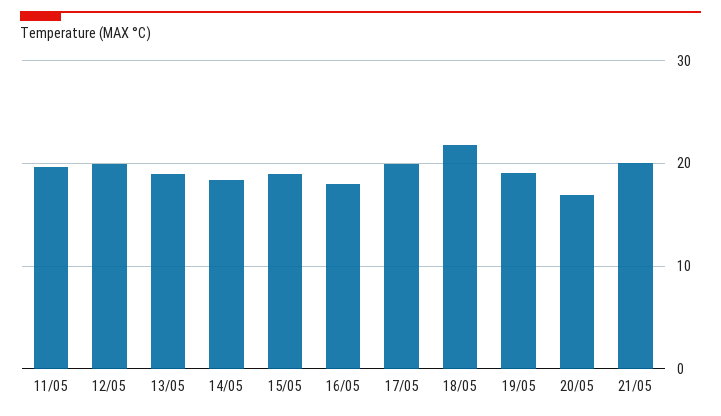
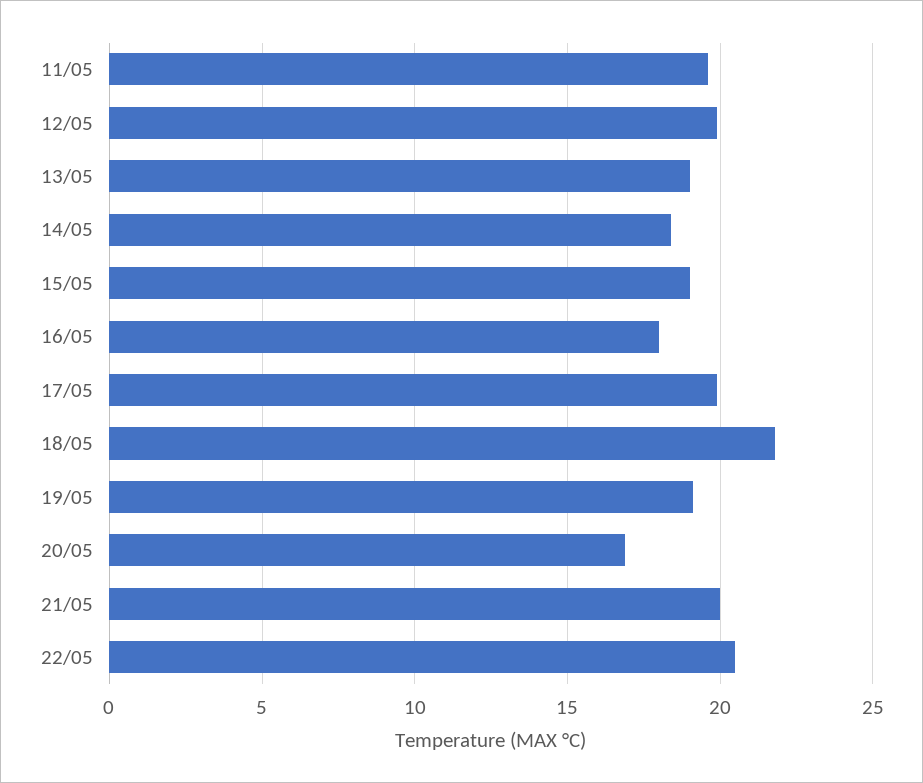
22/05: none -> 20.5

